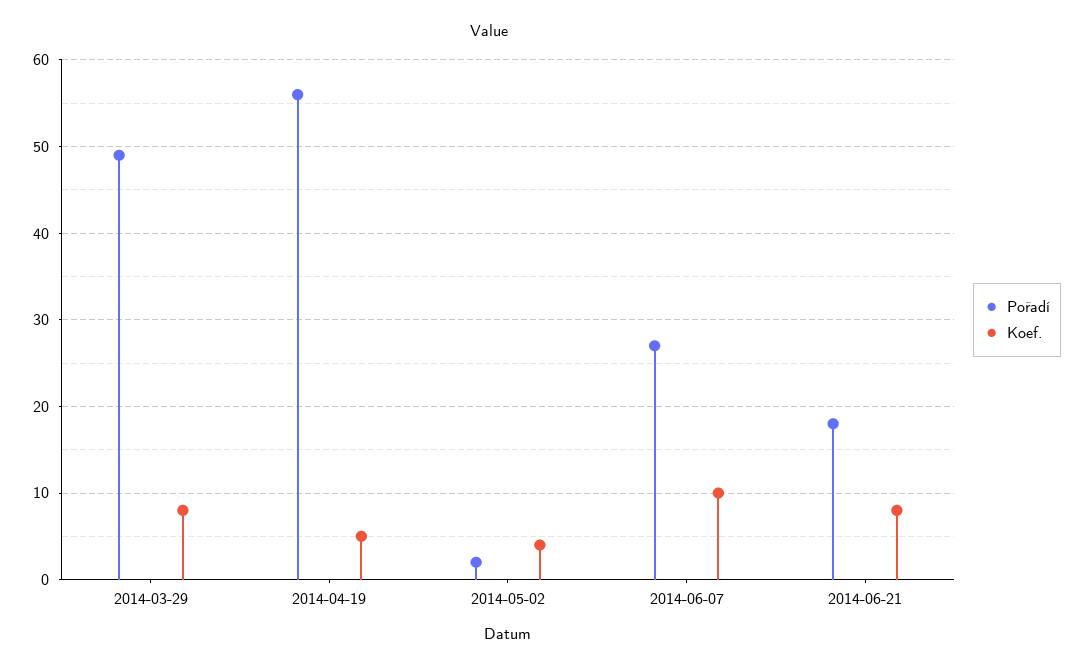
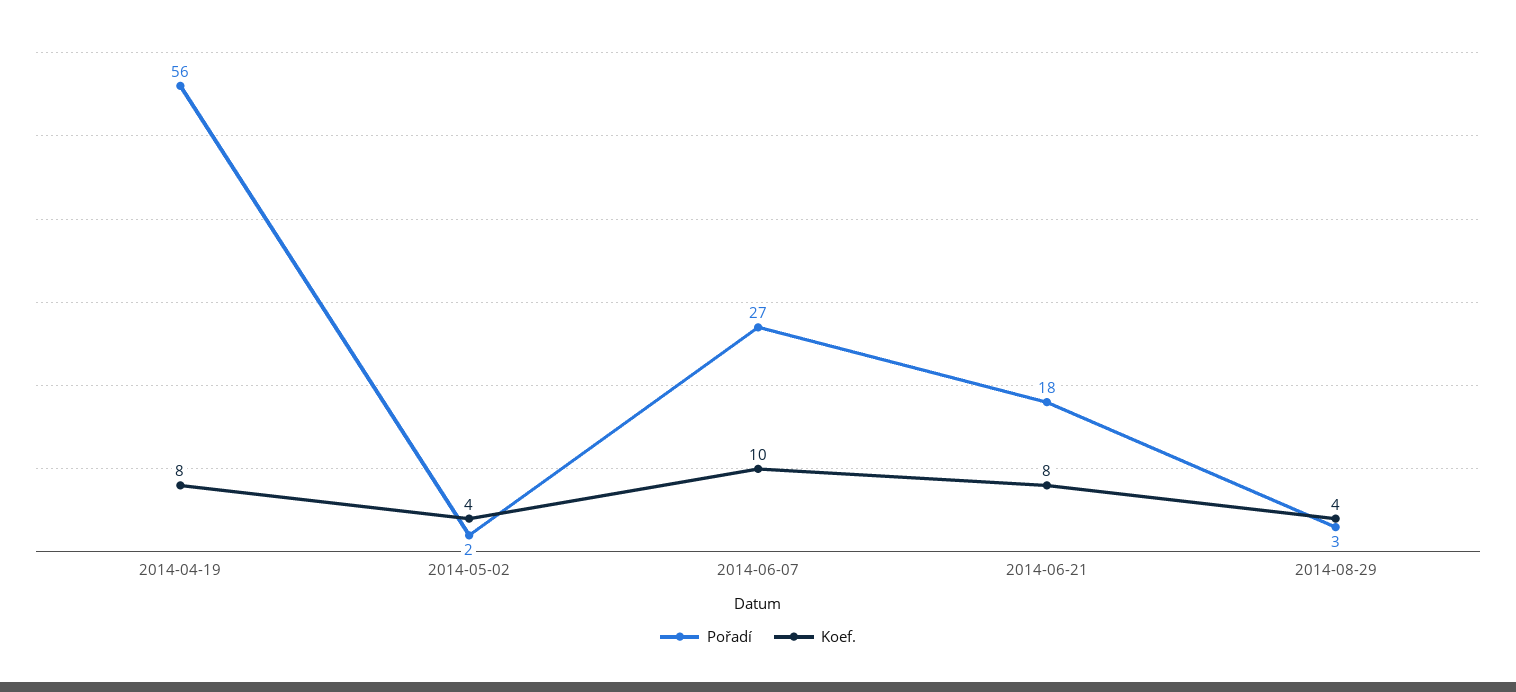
Pořadí, 2014-03-29: 49 -> none
Koef., 2014-03-29: 8 -> none
Koef., 2014-04-19: 5 -> 8
Pořadí, 2014-08-29: none -> 3
Koef., 2014-08-29: none -> 4

